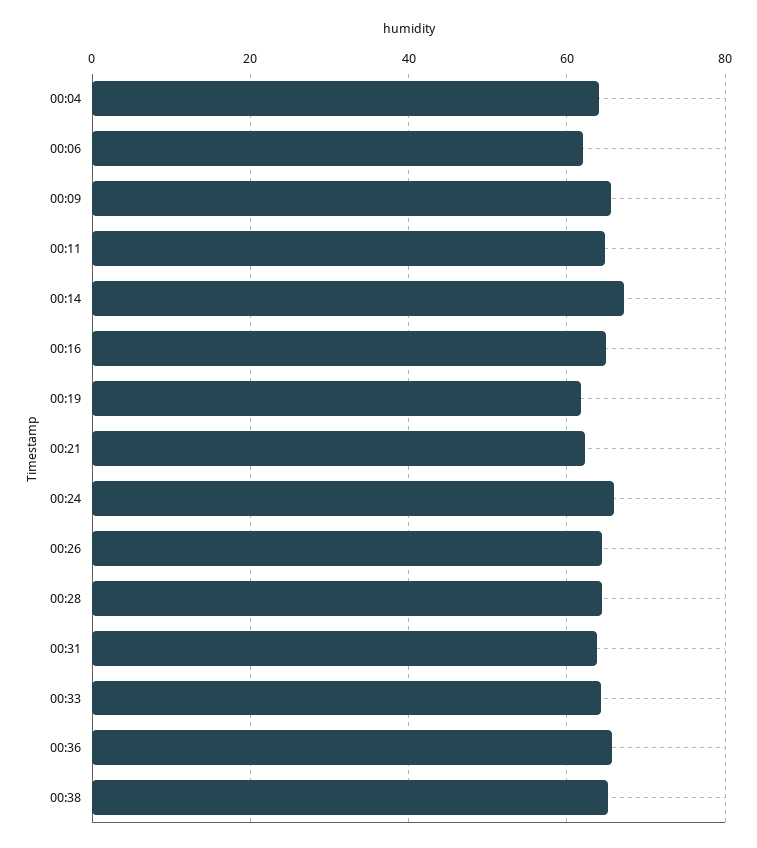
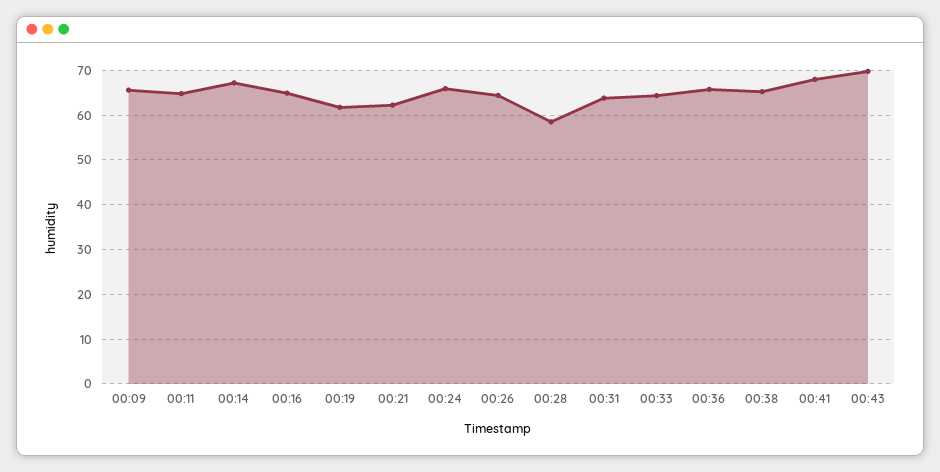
00:04: 64 -> none
00:06: 62 -> none
00:28: 64 -> 58
00:41: none -> 68
00:43: none -> 70

